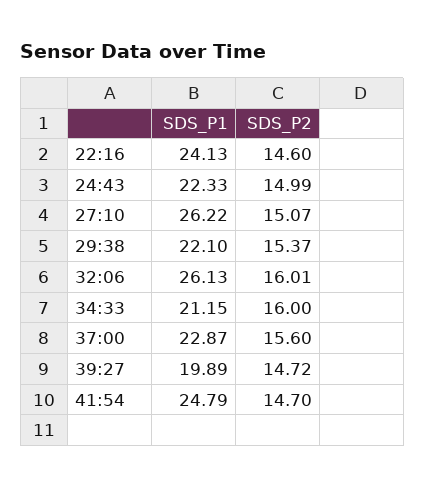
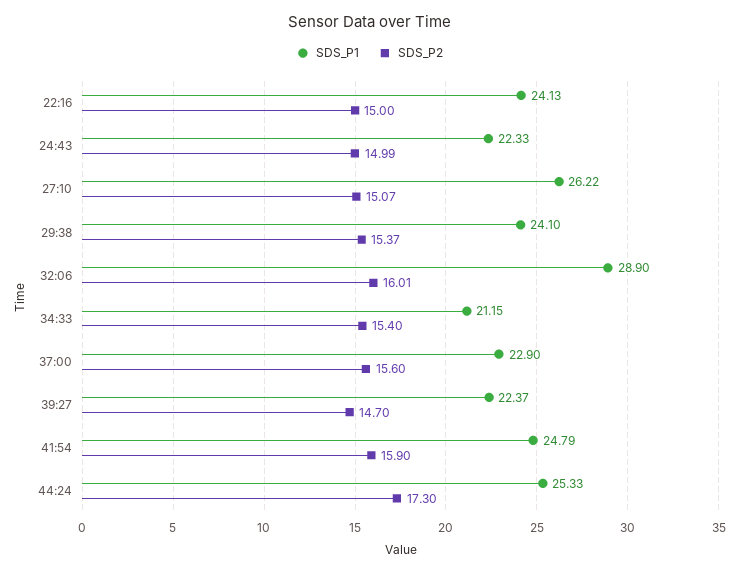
SDS_P2, 22:16: 14.6 -> 15
SDS_P1, 29:38: 22.1 -> 24.1
SDS_P1, 32:06: 26.13 -> 28.9
SDS_P2, 34:33: 16 -> 15.4
SDS_P1, 37:00: 22.87 -> 22.9
SDS_P1, 39:27: 19.89 -> 22.37
SDS_P2, 39:27: 14.72 -> 14.7
SDS_P2, 41:54: 14.7 -> 15.9
SDS_P1, 44:24: none -> 25.33
SDS_P2, 44:24: none -> 17.3

